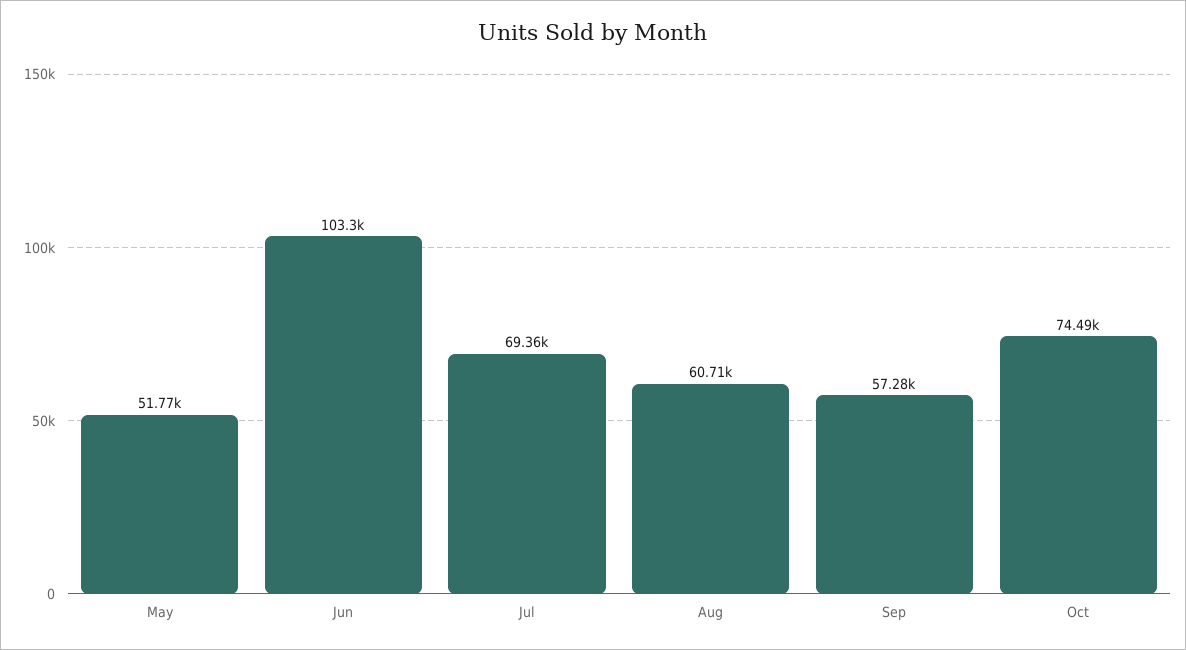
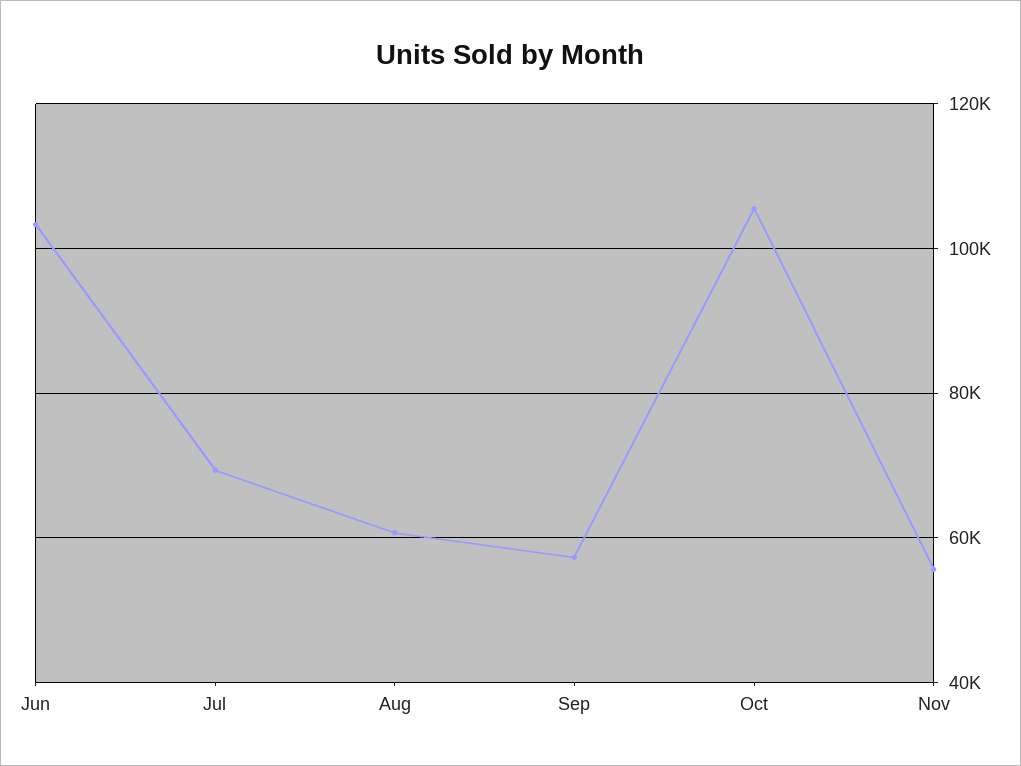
May: 51770 -> none
Oct: 74490 -> 106000
Nov: none -> 56000

